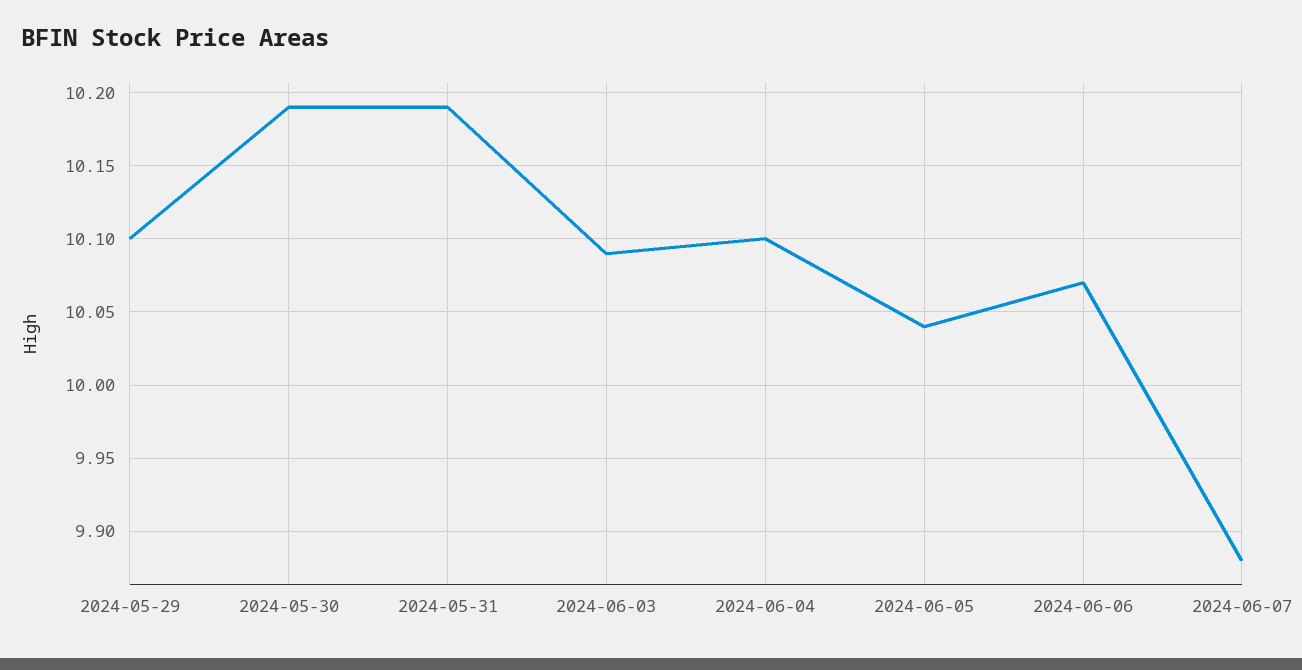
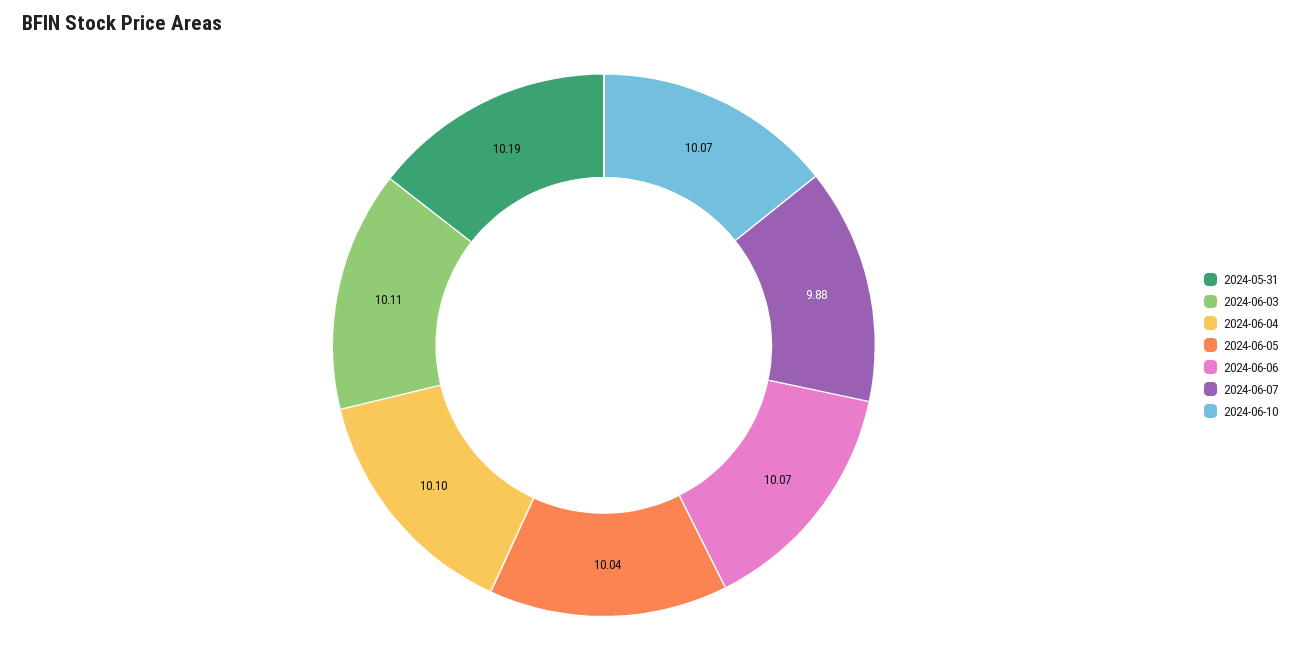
2024-05-29: 10.1 -> none
2024-05-30: 10.19 -> none
2024-06-03: 10.09 -> 10.11
2024-06-10: none -> 10.07

